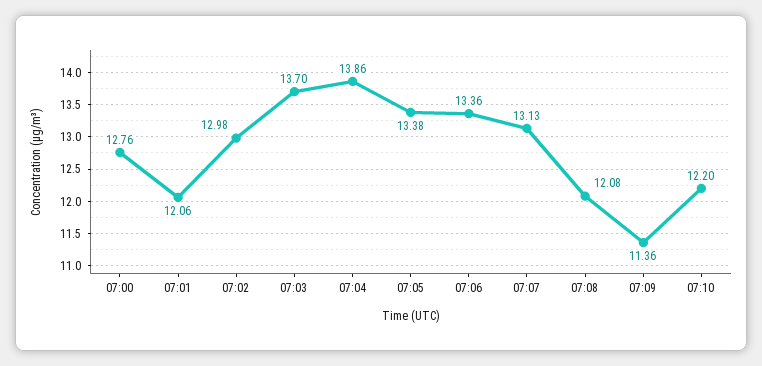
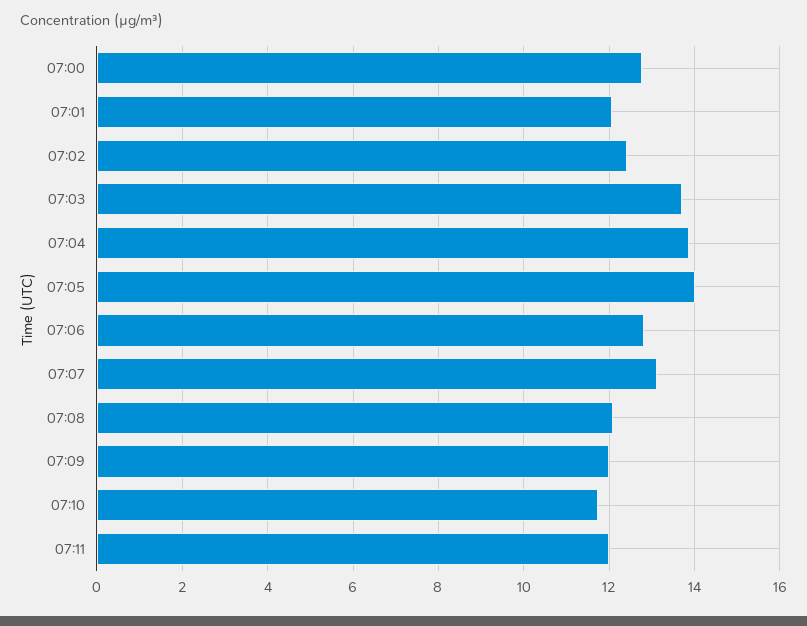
07:02: 12.98 -> 12.4
07:05: 13.38 -> 14
07:06: 13.36 -> 12.8
07:09: 11.36 -> 12
07:10: 12.2 -> 11.8
07:11: none -> 12

